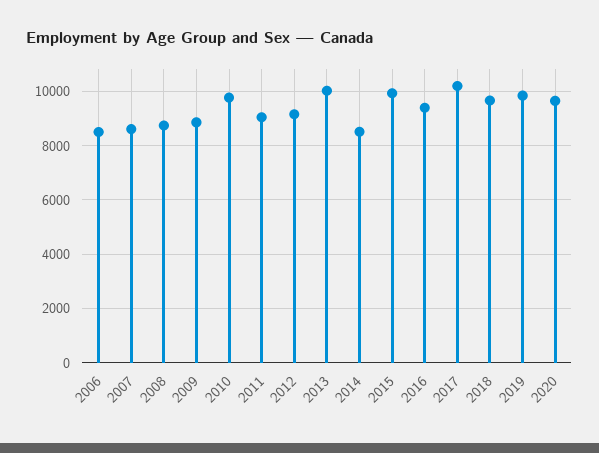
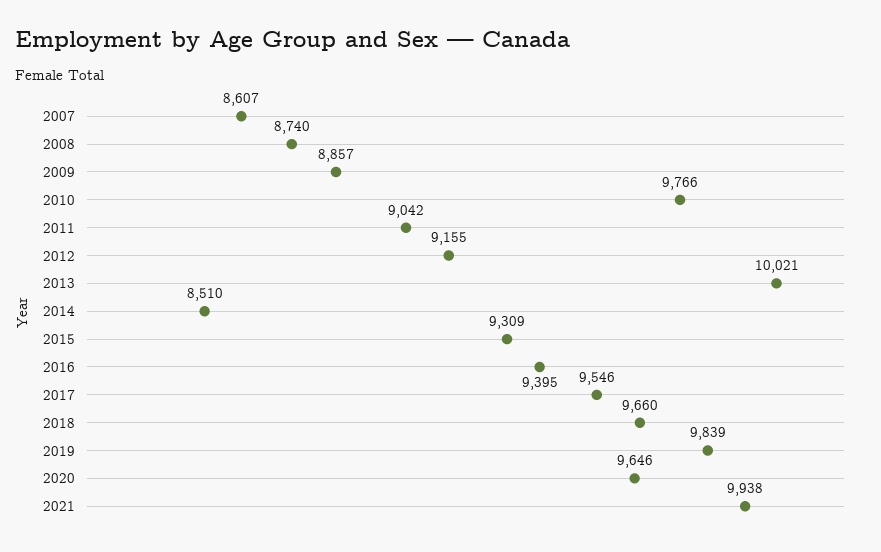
2006: 8500 -> none
2015: 10000 -> 9309
2017: 10250 -> 9546
2021: none -> 9938

